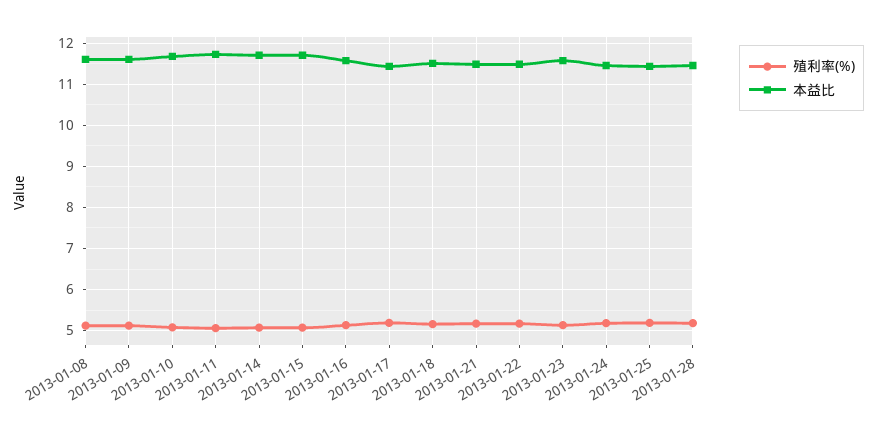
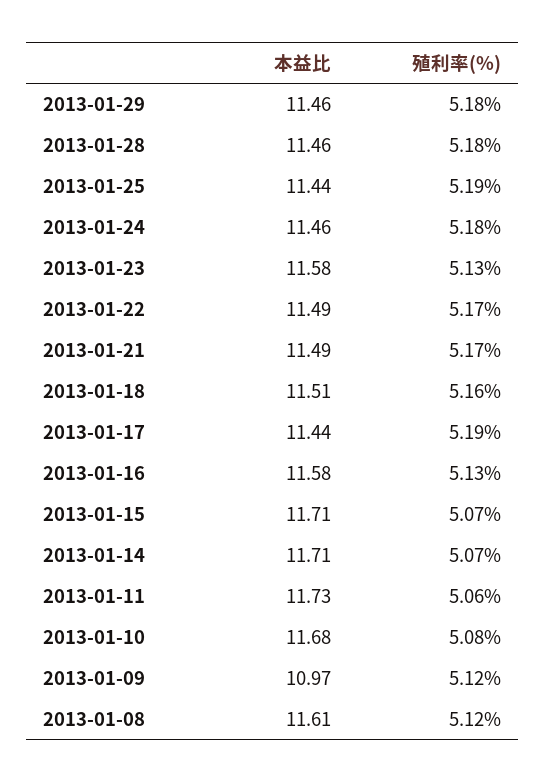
本益比, 2013-01-09: 11.6 -> 10.97
本益比, 2013-01-29: none -> 11.46
殖利率(%), 2013-01-29: none -> 5.18

